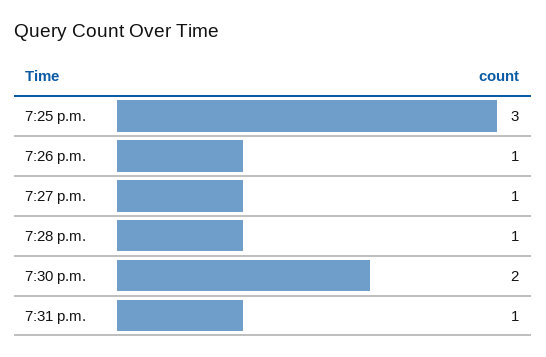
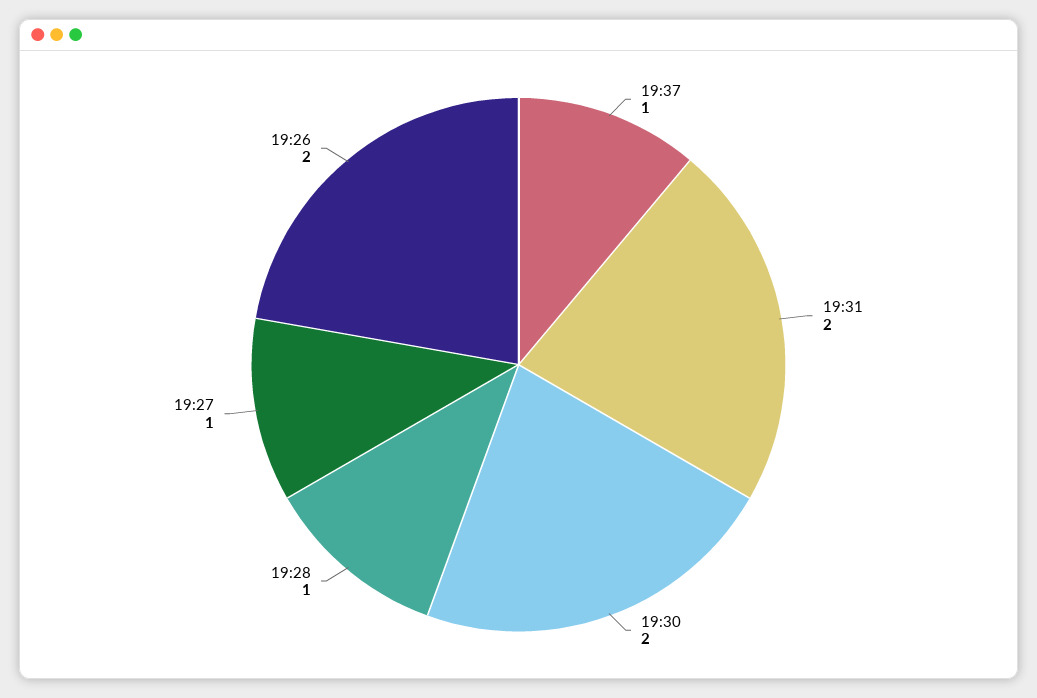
7:25 p.m.: 3 -> none
7:26 p.m.: 1 -> 2
7:31 p.m.: 1 -> 2
19:37: none -> 1

